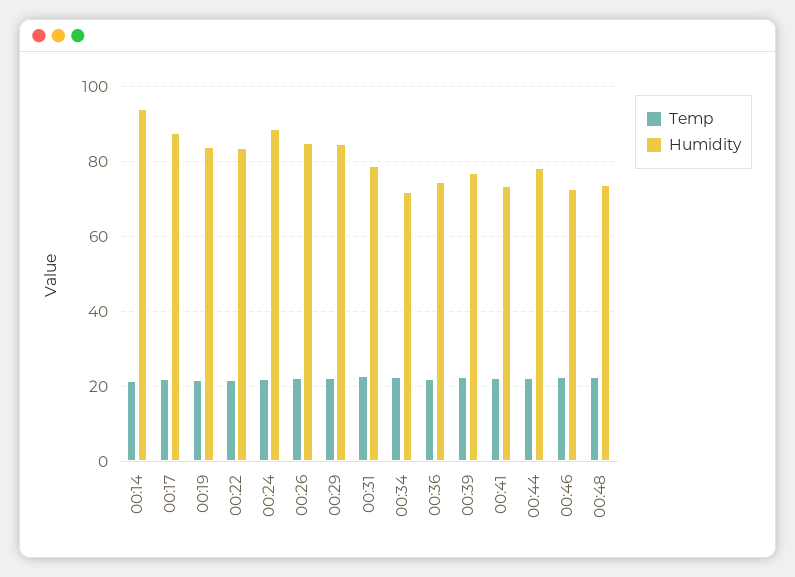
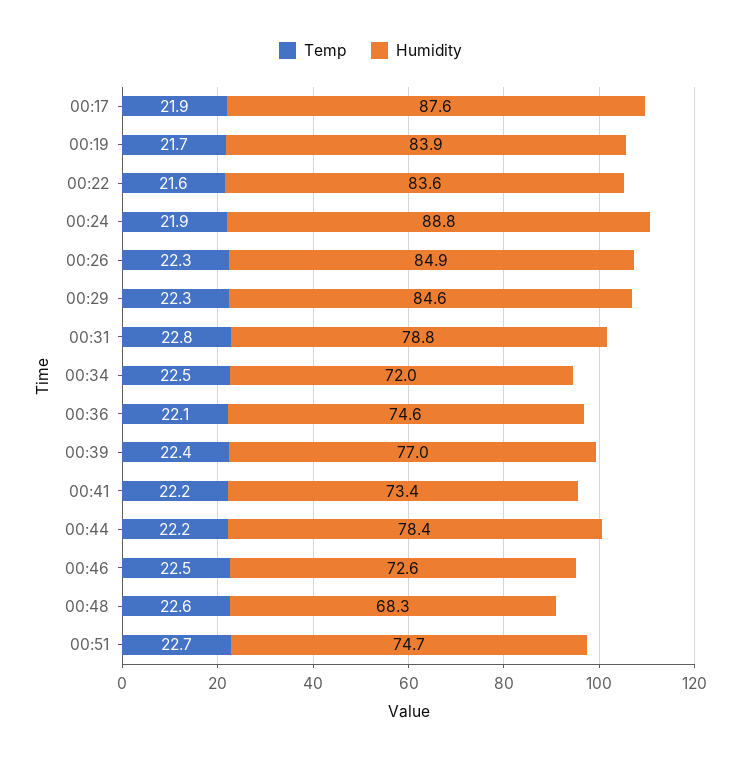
Temp, 00:14: 22 -> none
Humidity, 00:14: 94 -> none
Humidity, 00:48: 74 -> 68.3
Temp, 00:51: none -> 22.7
Humidity, 00:51: none -> 74.7

